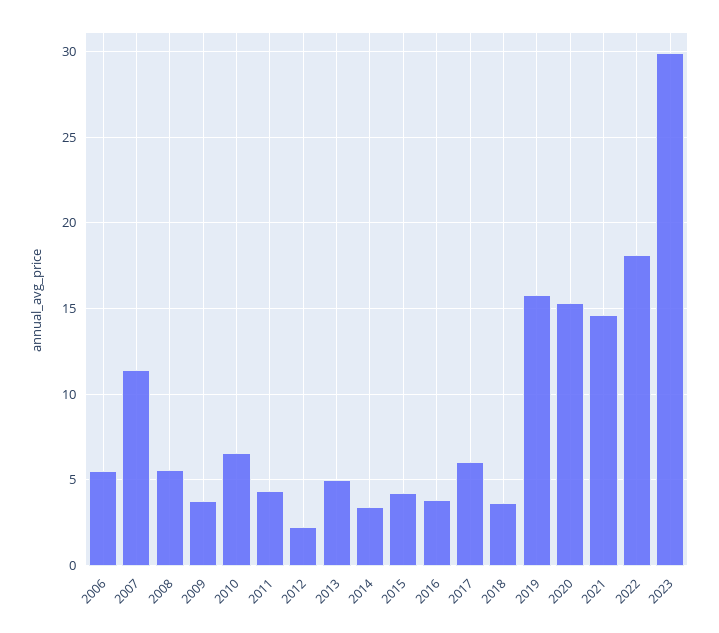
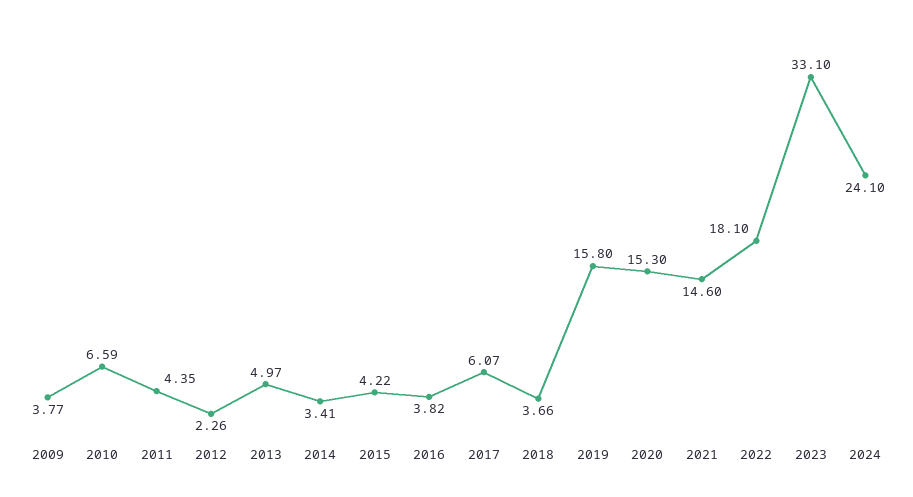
2006: 5.5 -> none
2007: 11.5 -> none
2008: 5.5 -> none
2023: 30 -> 33.1
2024: none -> 24.1

